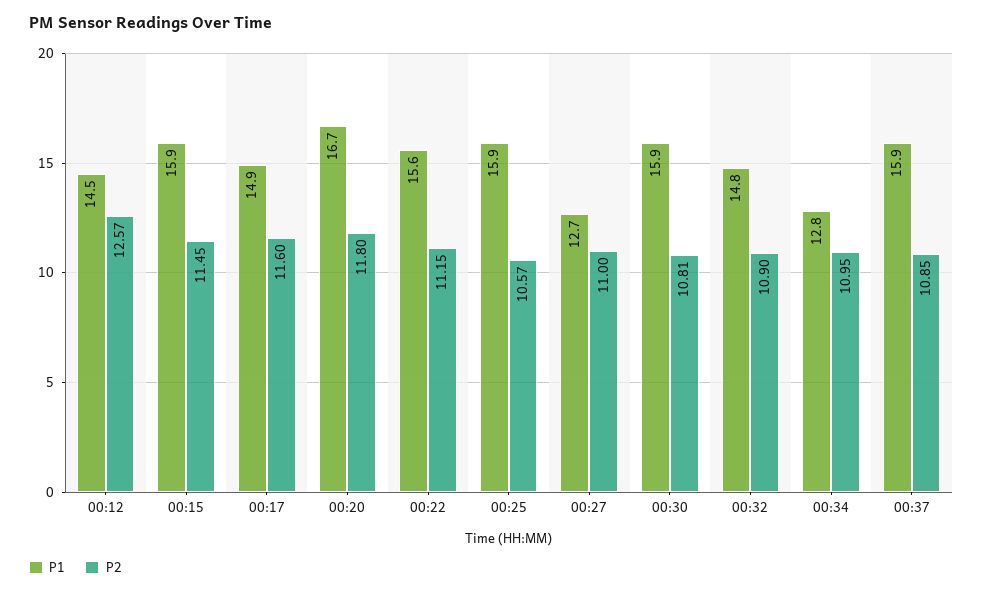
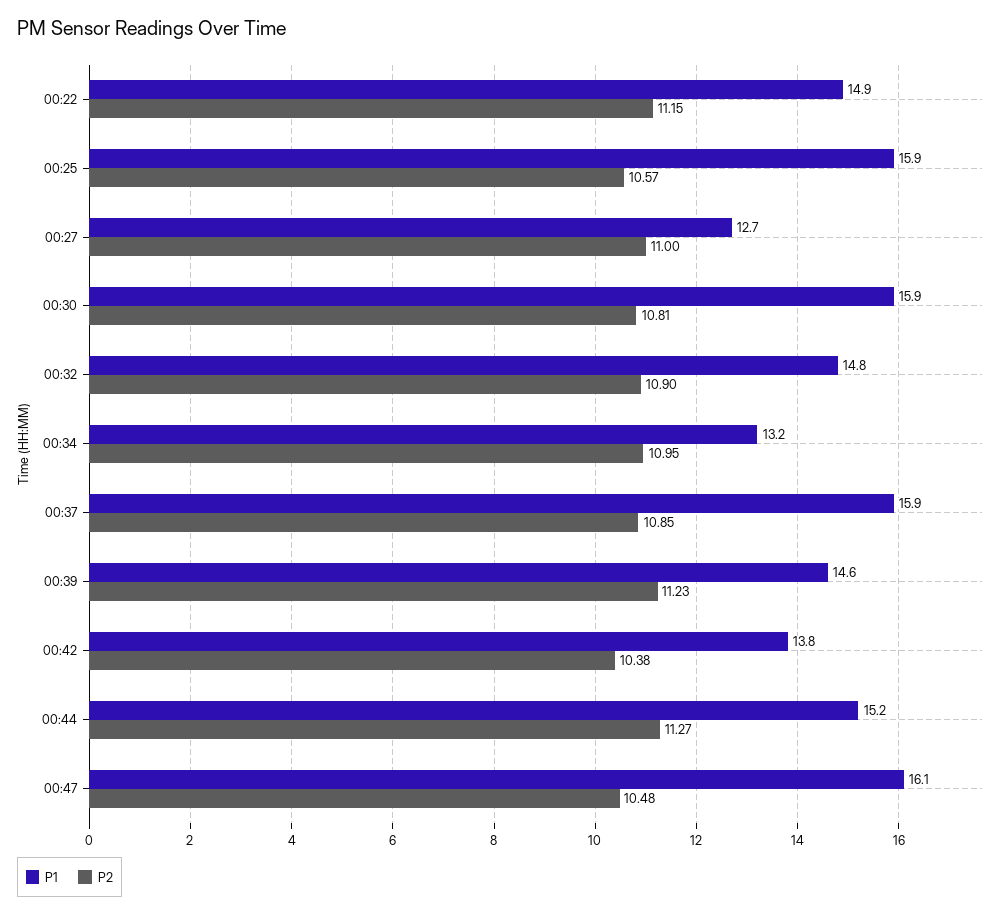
P1, 00:12: 14.5 -> none
P2, 00:12: 12.57 -> none
P1, 00:15: 15.9 -> none
P2, 00:15: 11.45 -> none
P1, 00:17: 14.9 -> none
P2, 00:17: 11.6 -> none
P1, 00:20: 16.7 -> none
P2, 00:20: 11.8 -> none
P1, 00:22: 15.6 -> 14.9
P1, 00:34: 12.8 -> 13.2
P1, 00:39: none -> 14.6
P2, 00:39: none -> 11.23
P1, 00:42: none -> 13.8
P2, 00:42: none -> 10.38
P1, 00:44: none -> 15.2
P2, 00:44: none -> 11.27
P1, 00:47: none -> 16.1
P2, 00:47: none -> 10.48

